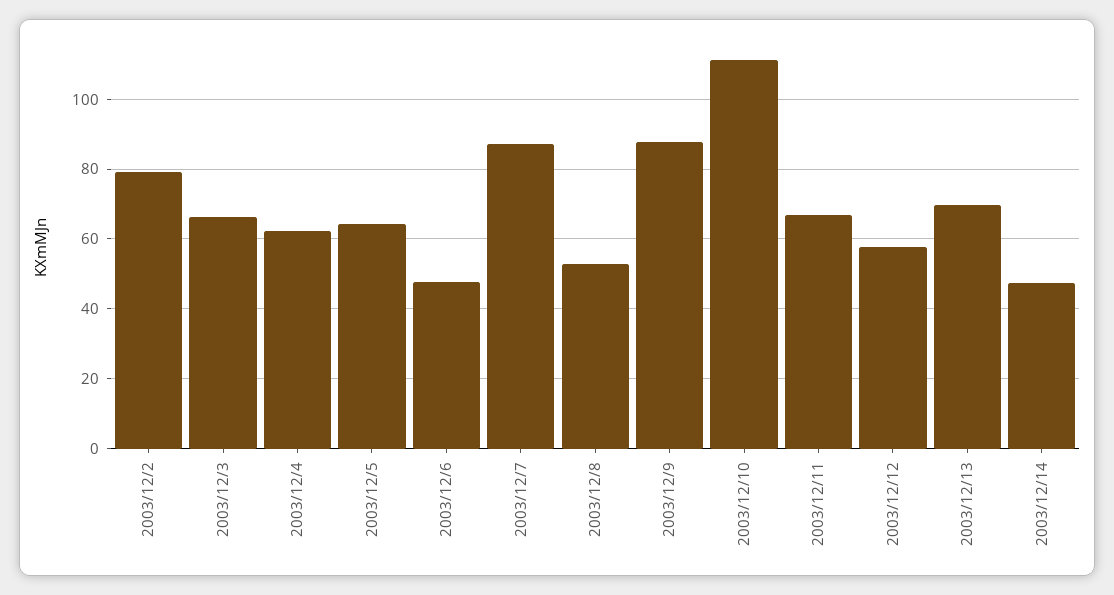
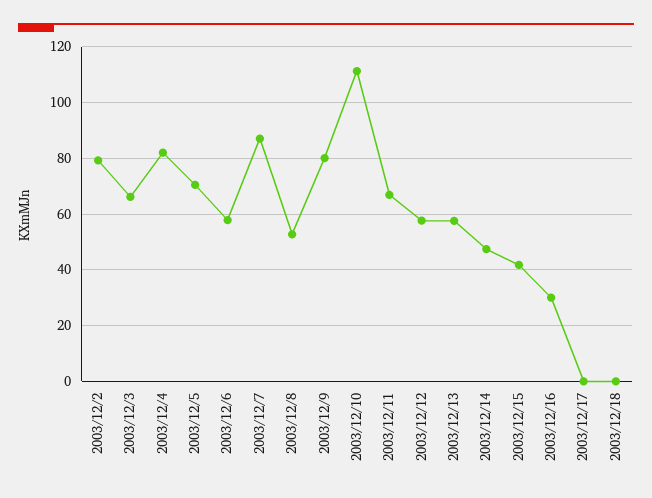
2003/12/4: 62 -> 82.5
2003/12/5: 64 -> 70
2003/12/6: 48 -> 57.5
2003/12/9: 88 -> 80
2003/12/13: 70 -> 57.5
2003/12/15: none -> 42.5
2003/12/16: none -> 30
2003/12/17: none -> 0
2003/12/18: none -> 0

